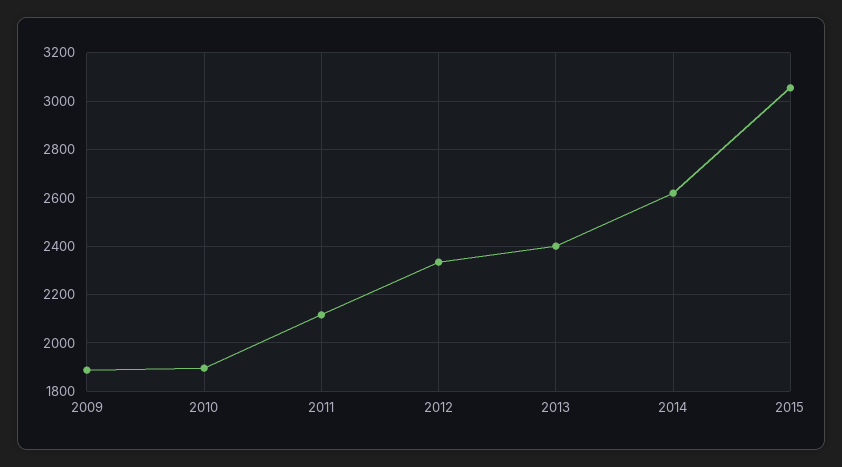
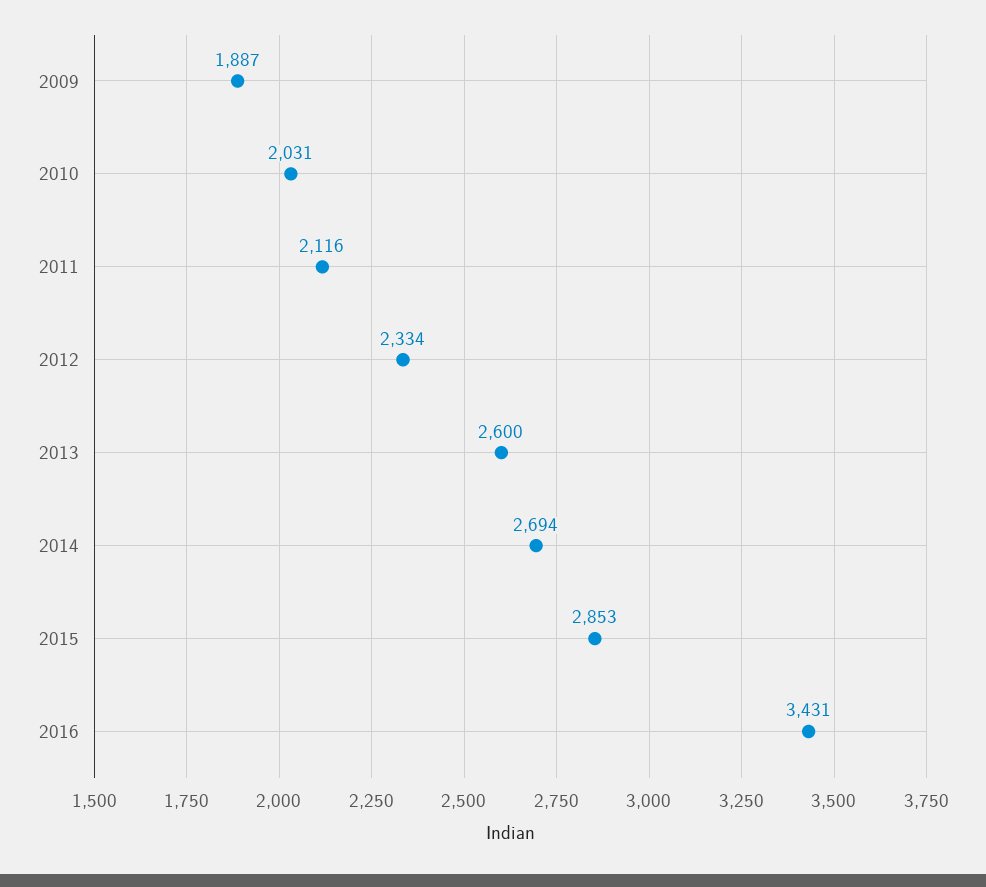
2010: 1900 -> 2031
2013: 2400 -> 2600
2014: 2625 -> 2694
2015: 3050 -> 2853
2016: none -> 3431

